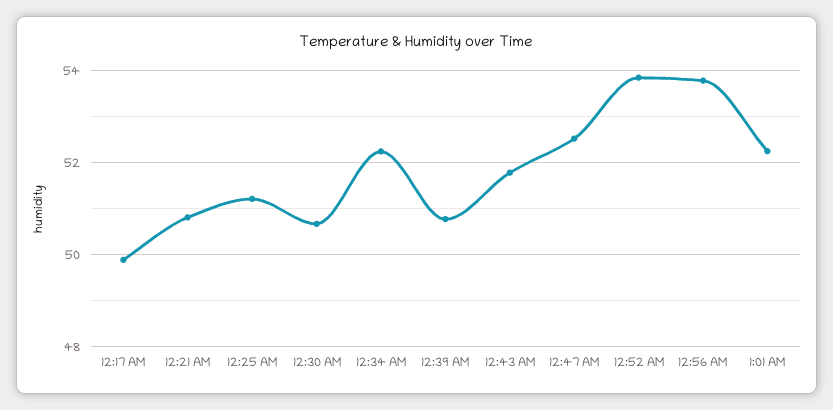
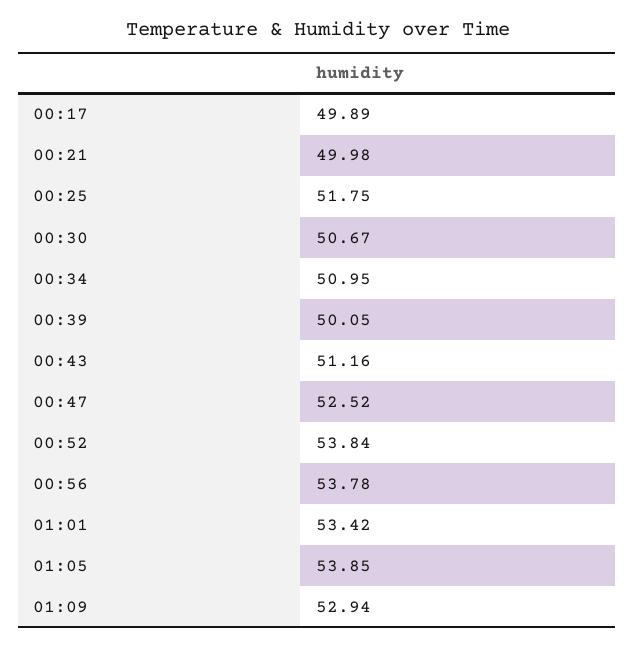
12:21 AM: 50.8 -> 49.98
12:25 AM: 51.2 -> 51.75
12:34 AM: 52.2 -> 50.95
12:39 AM: 50.8 -> 50.05
12:43 AM: 51.8 -> 51.16
1:01 AM: 52.2 -> 53.42
01:05: none -> 53.85
01:09: none -> 52.94

